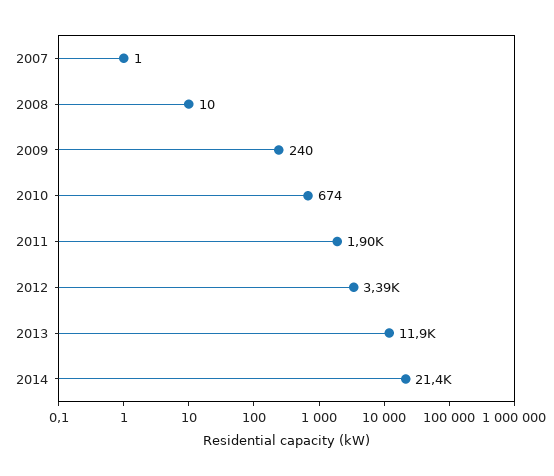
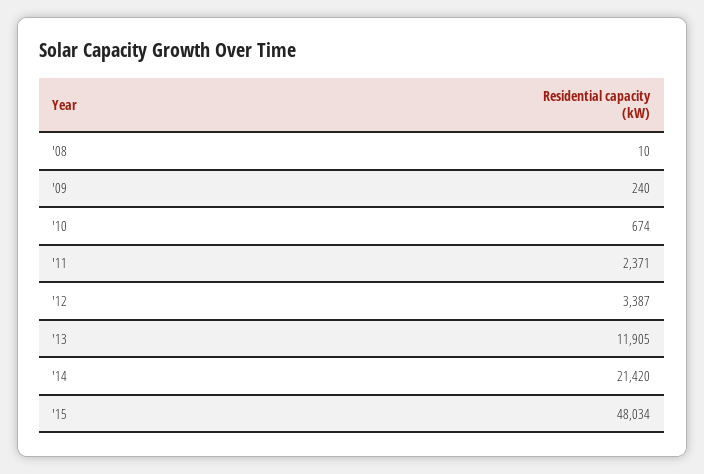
2007: 1 -> none
2011: 1900 -> 2371
'15: none -> 48034

